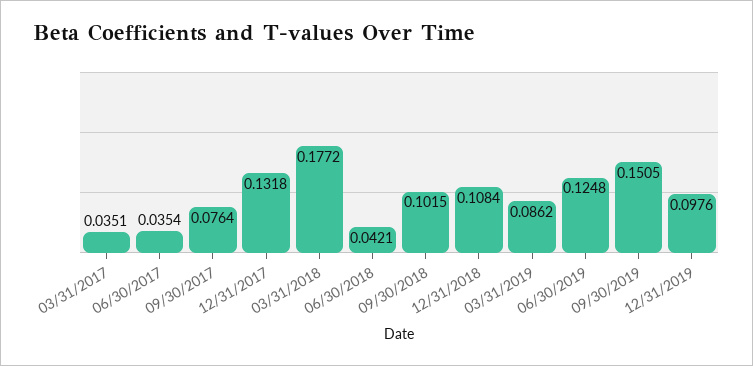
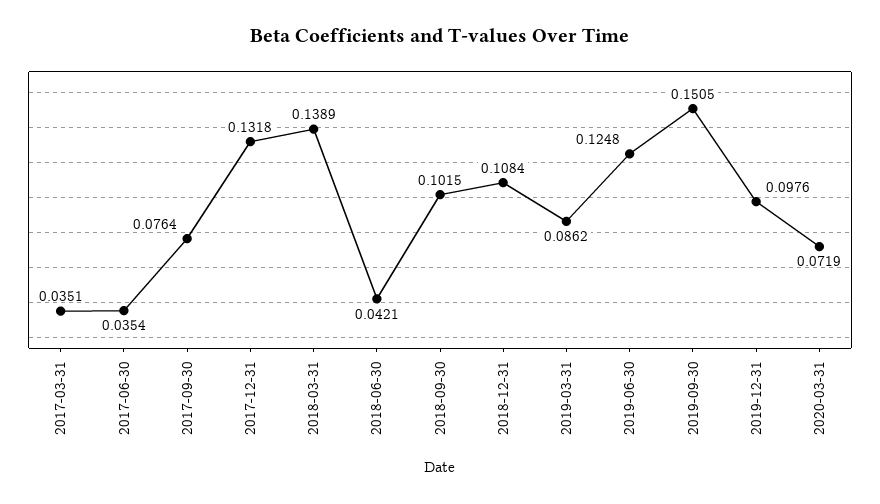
03/31/2018: 0.1772 -> 0.1389
2020-03-31: none -> 0.0719

